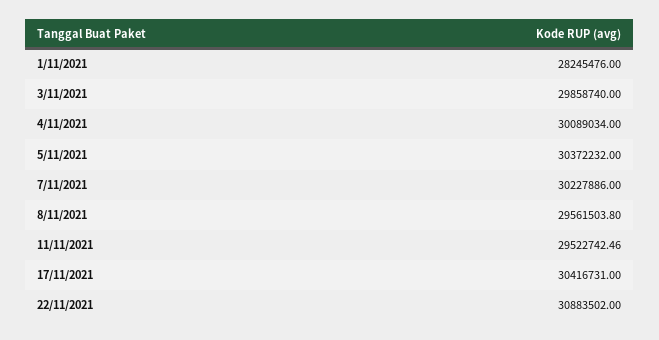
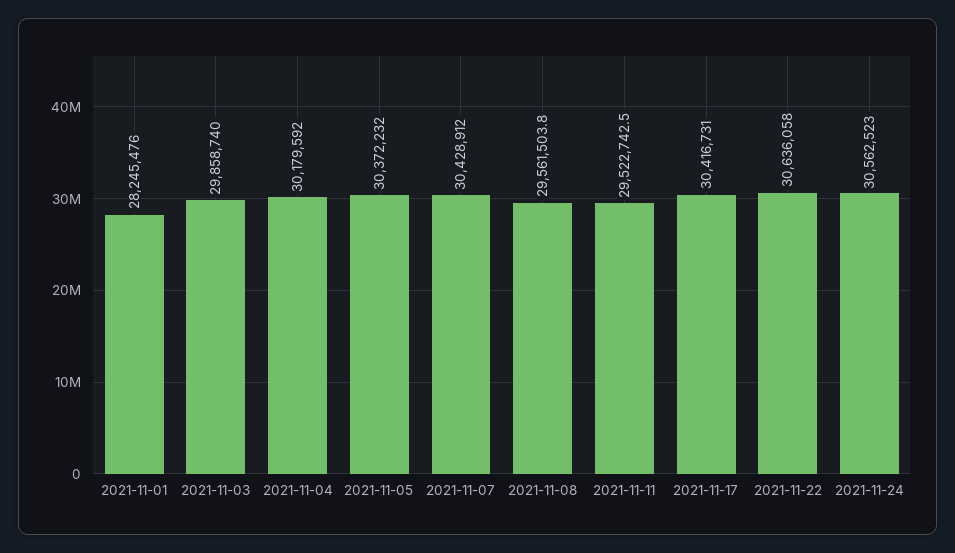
4/11/2021: 30089034 -> 30179592
7/11/2021: 30227886 -> 30428912
22/11/2021: 30883502 -> 30636058
2021-11-24: none -> 30562523

